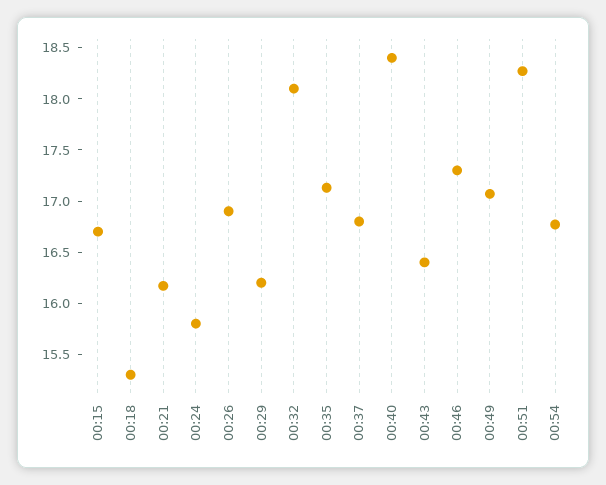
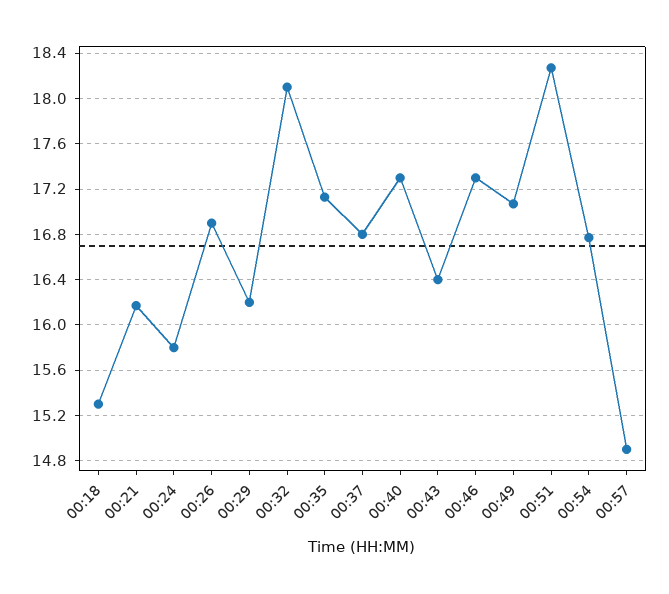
00:15: 16.7 -> none
00:40: 18.4 -> 17.3
00:57: none -> 14.9

